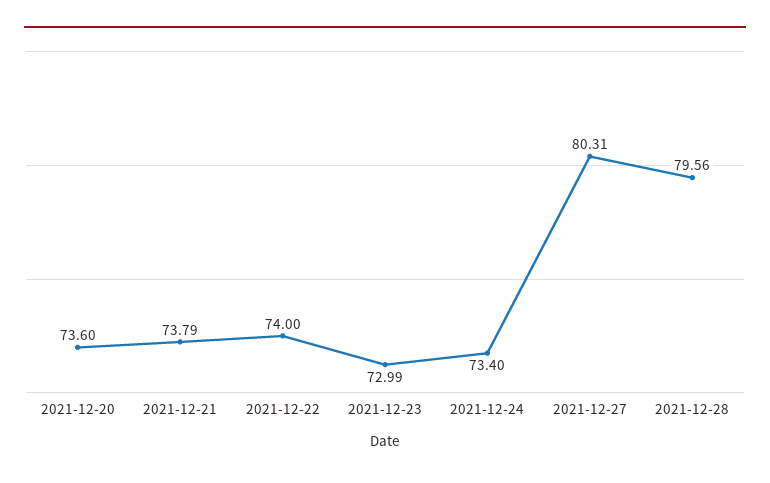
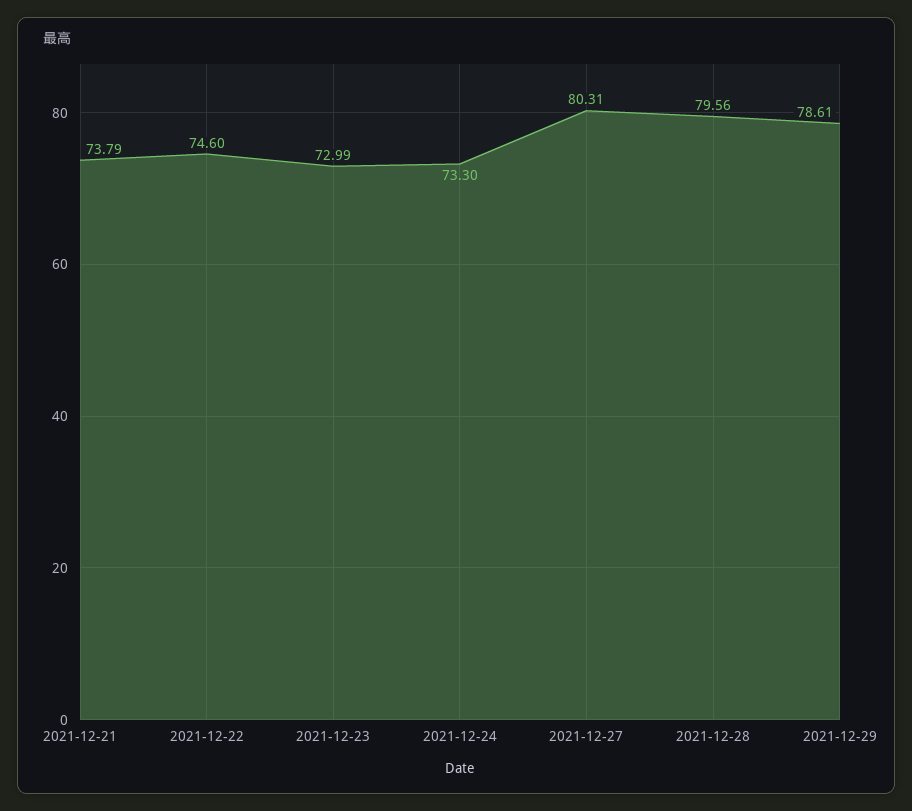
2021-12-20: 73.6 -> none
2021-12-22: 74 -> 74.6
2021-12-24: 73.4 -> 73.3
2021-12-29: none -> 78.61

